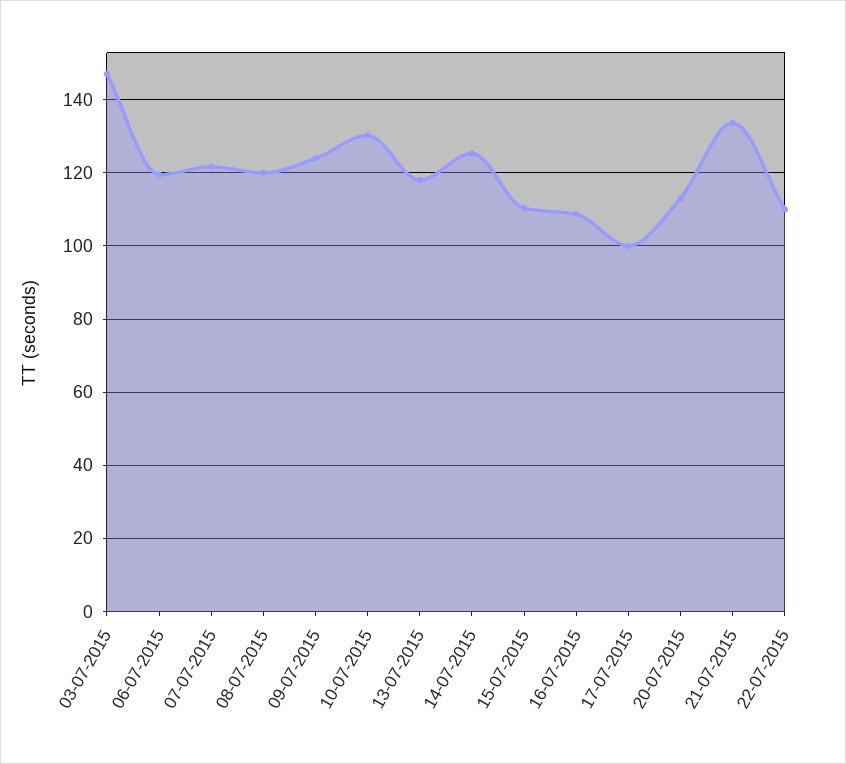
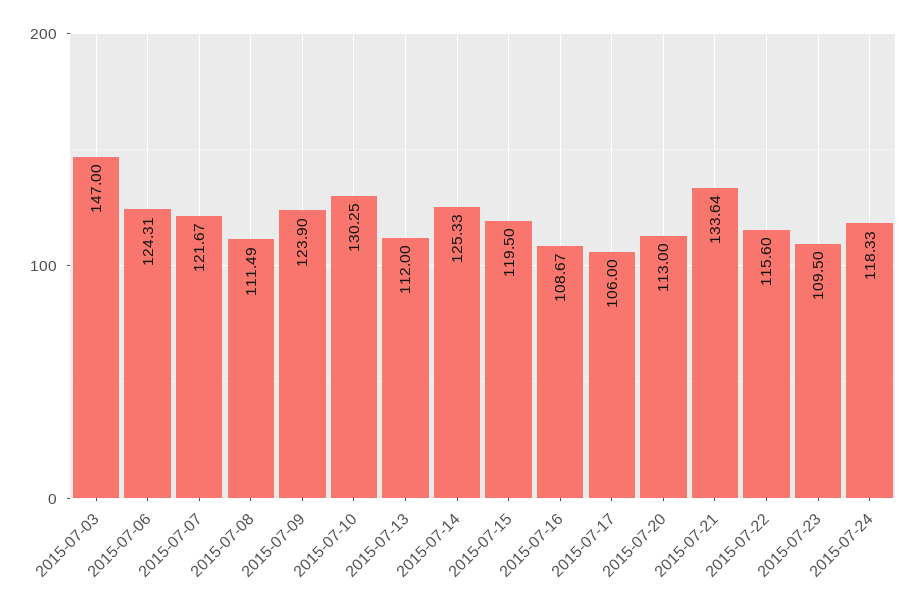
06-07-2015: 120 -> 124.31
08-07-2015: 120 -> 111.49
13-07-2015: 118 -> 112
15-07-2015: 110 -> 119.5
17-07-2015: 100 -> 106
22-07-2015: 110 -> 115.6
2015-07-23: none -> 109.5
2015-07-24: none -> 118.33

